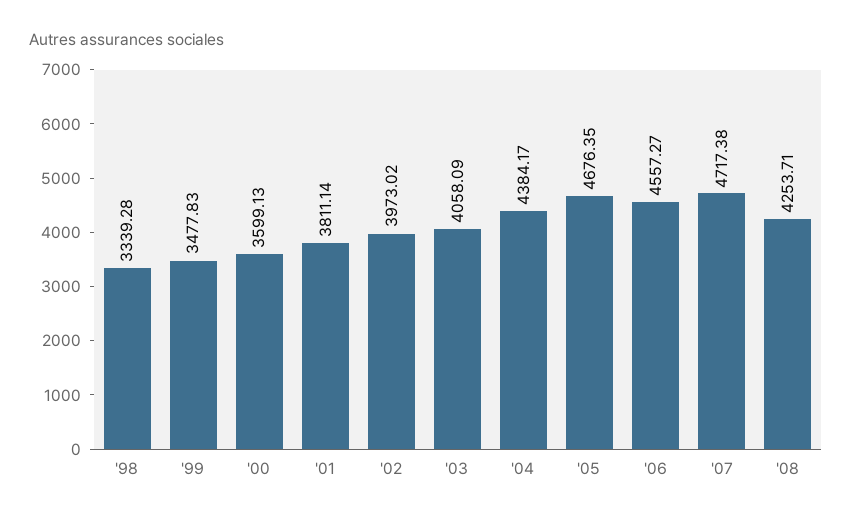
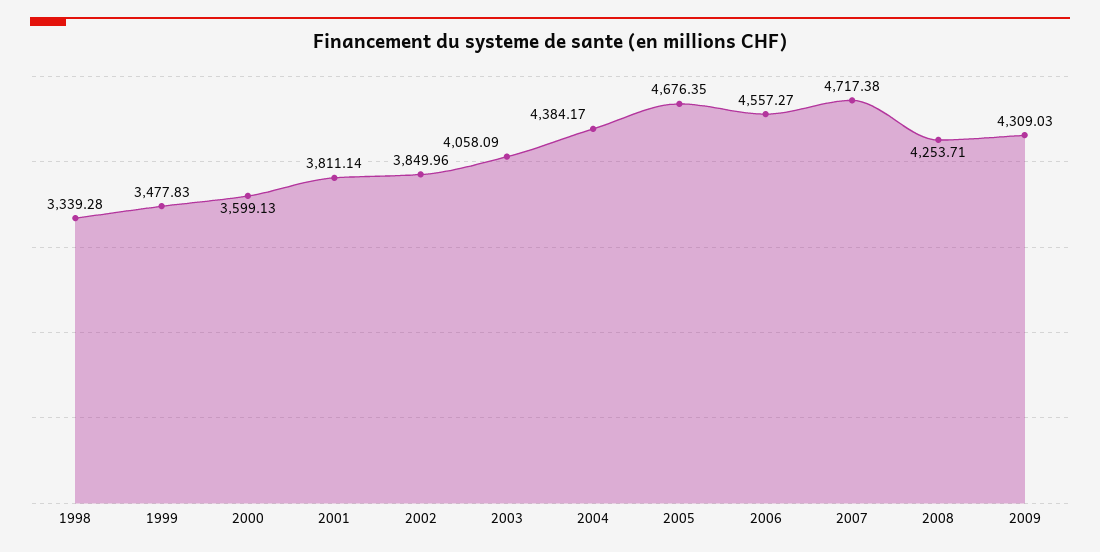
'02: 3973.02 -> 3849.96
2009: none -> 4309.03

